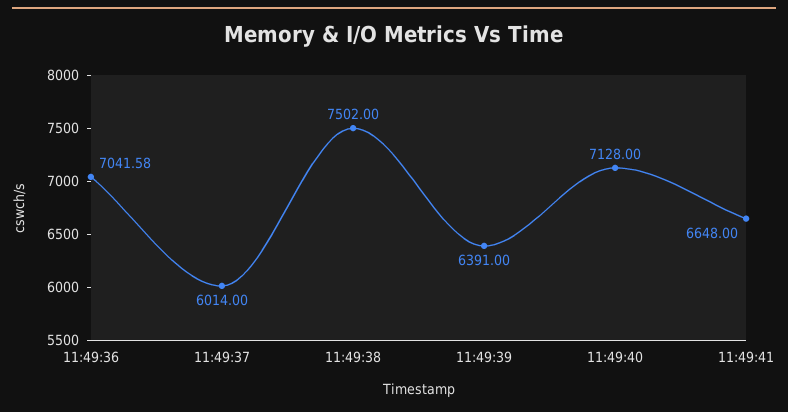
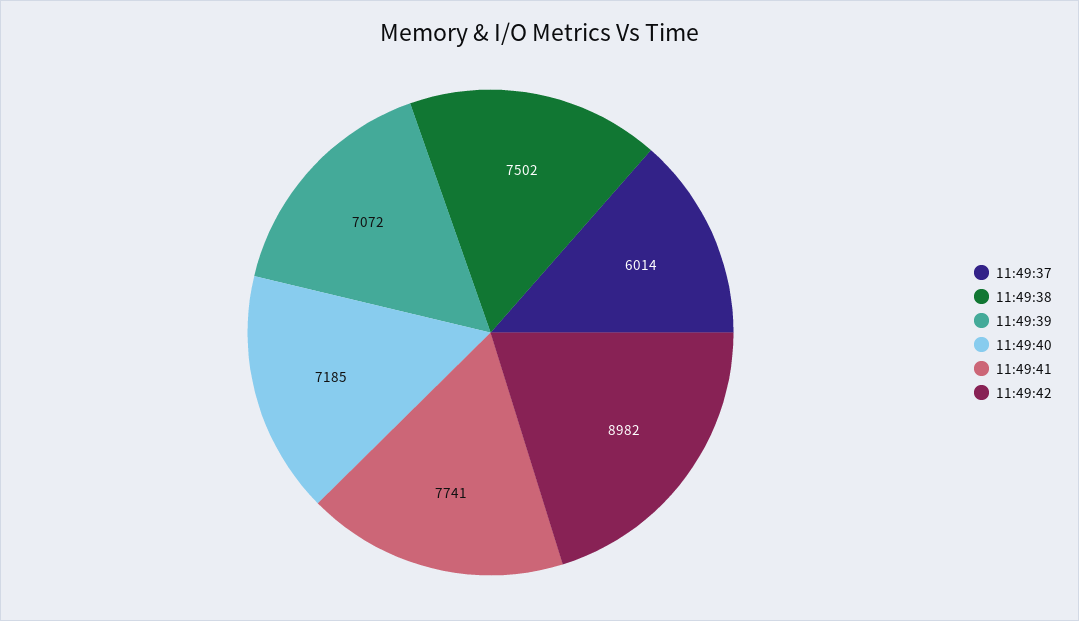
11:49:36: 7041.58 -> none
11:49:39: 6391 -> 7072
11:49:40: 7128 -> 7185
11:49:41: 6648 -> 7741
11:49:42: none -> 8982

